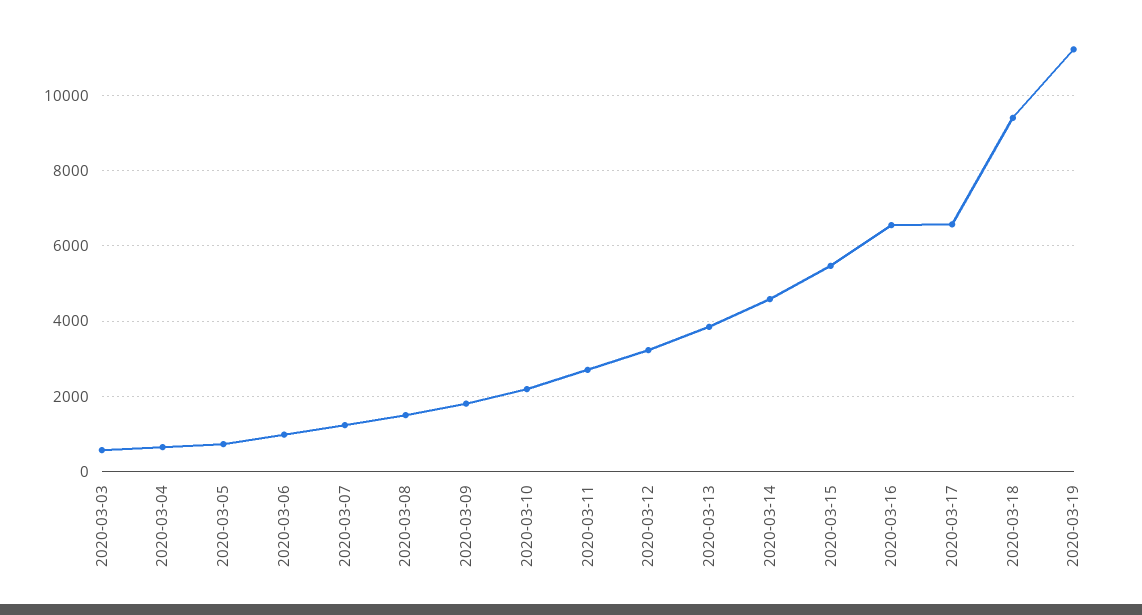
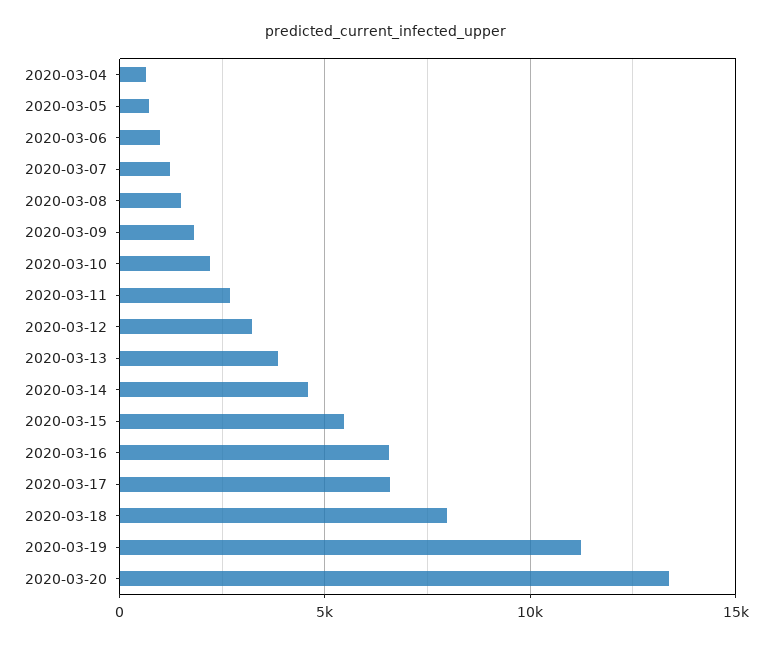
2020-03-03: 600 -> none
2020-03-18: 9400 -> 8000
2020-03-20: none -> 13500

